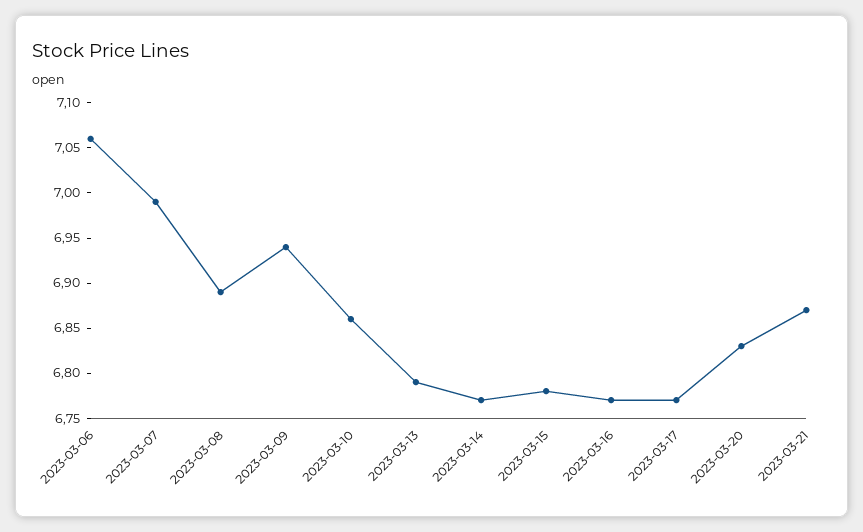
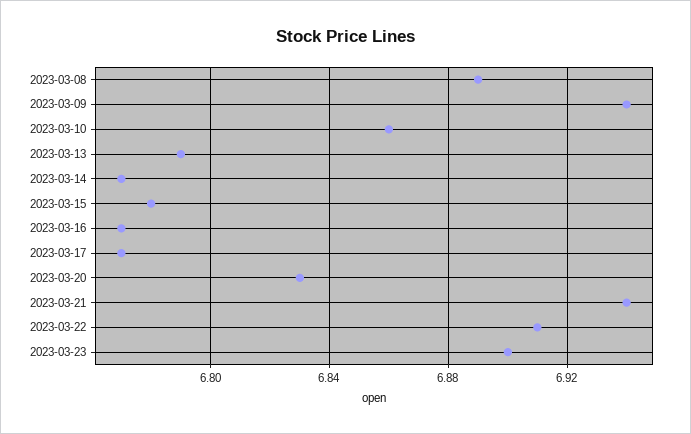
2023-03-06: 7.06 -> none
2023-03-07: 6.99 -> none
2023-03-21: 6.87 -> 6.94
2023-03-22: none -> 6.91
2023-03-23: none -> 6.9

